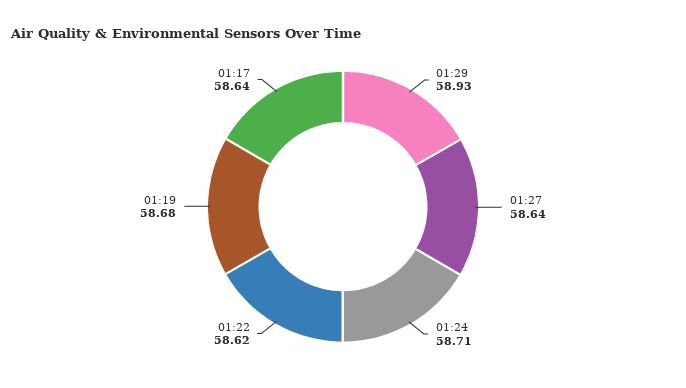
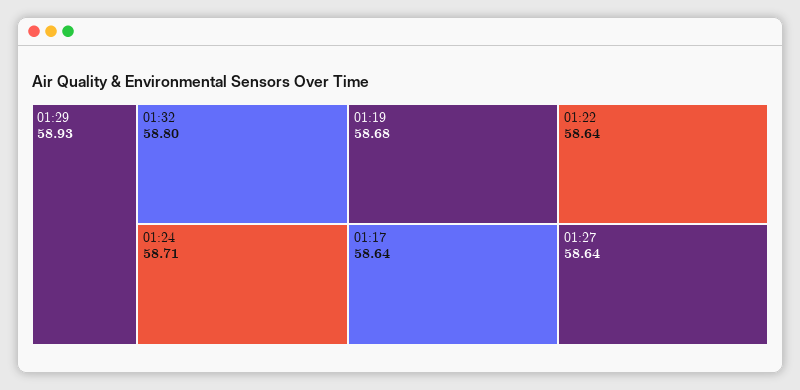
01:22: 58.62 -> 58.64
01:32: none -> 58.8

